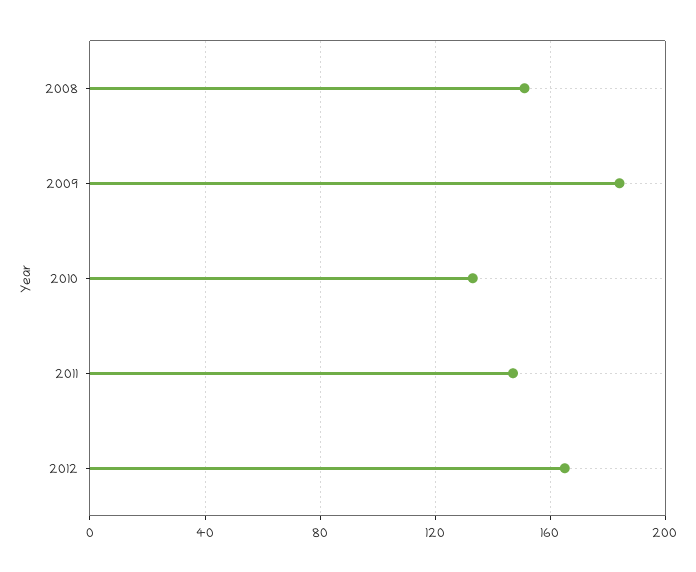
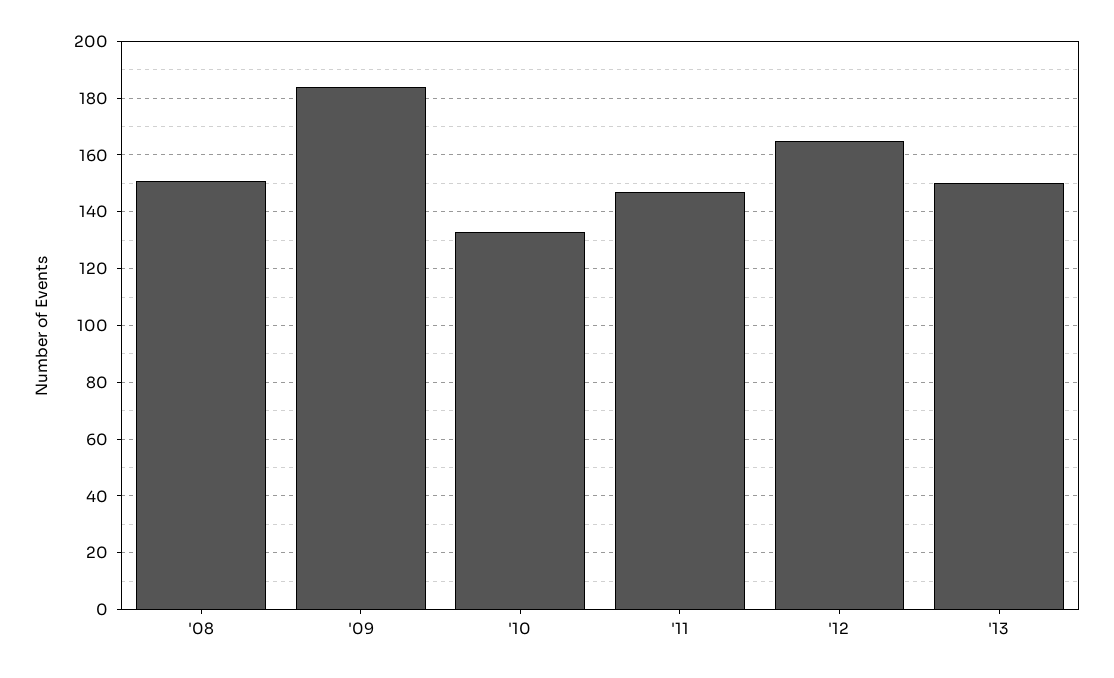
'13: none -> 150

